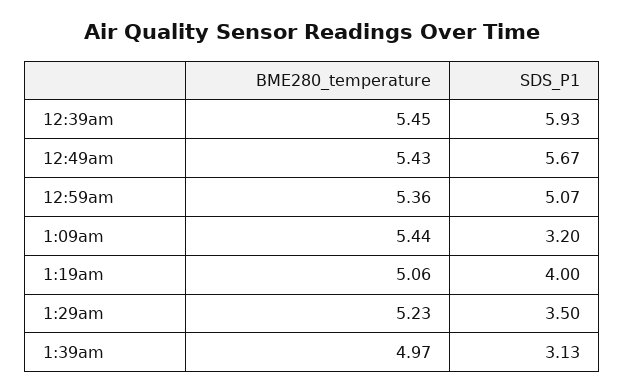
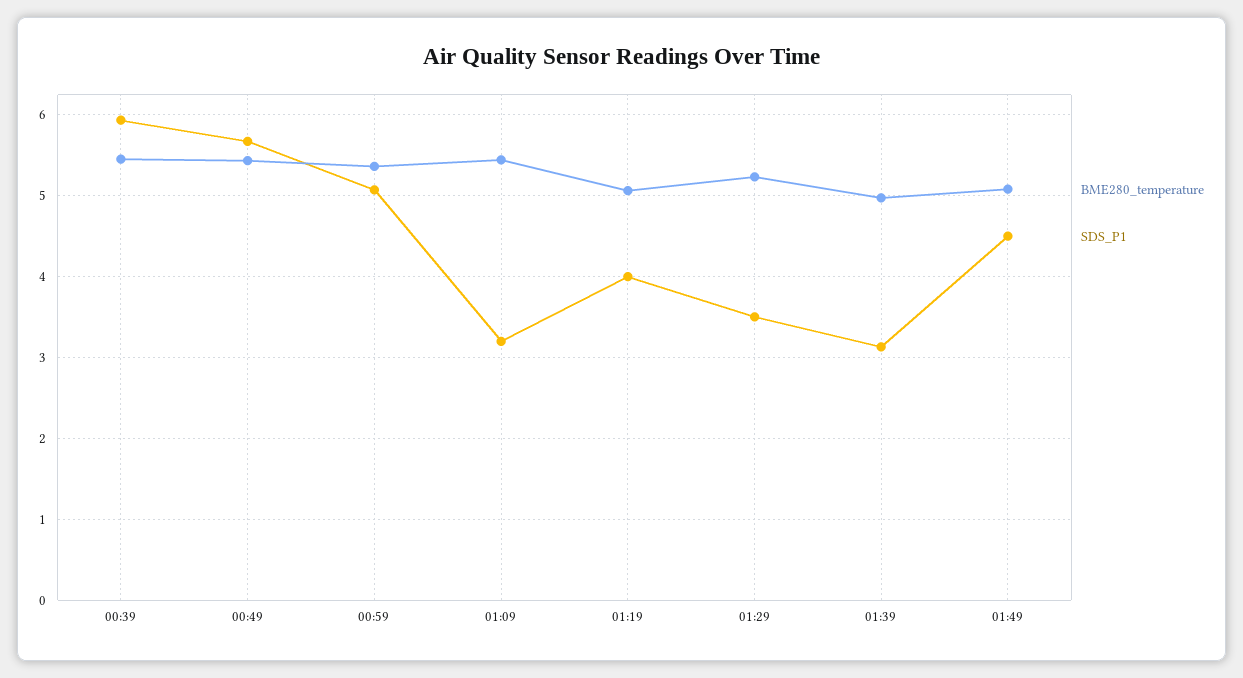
BME280_temperature, 01:49: none -> 5.1
SDS_P1, 01:49: none -> 4.5

